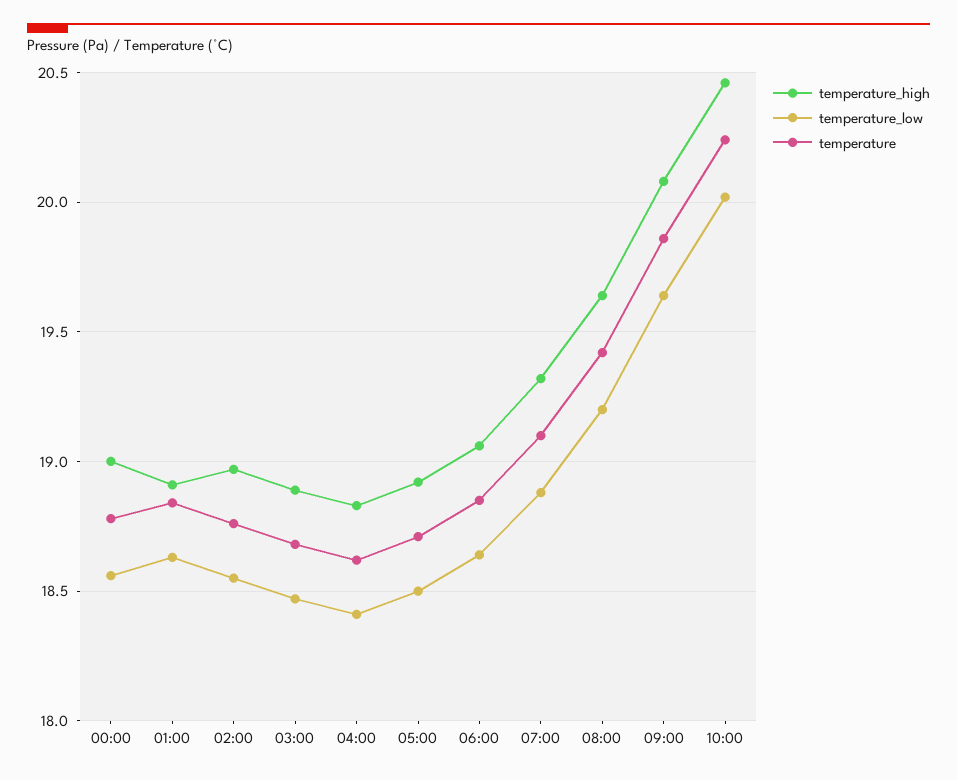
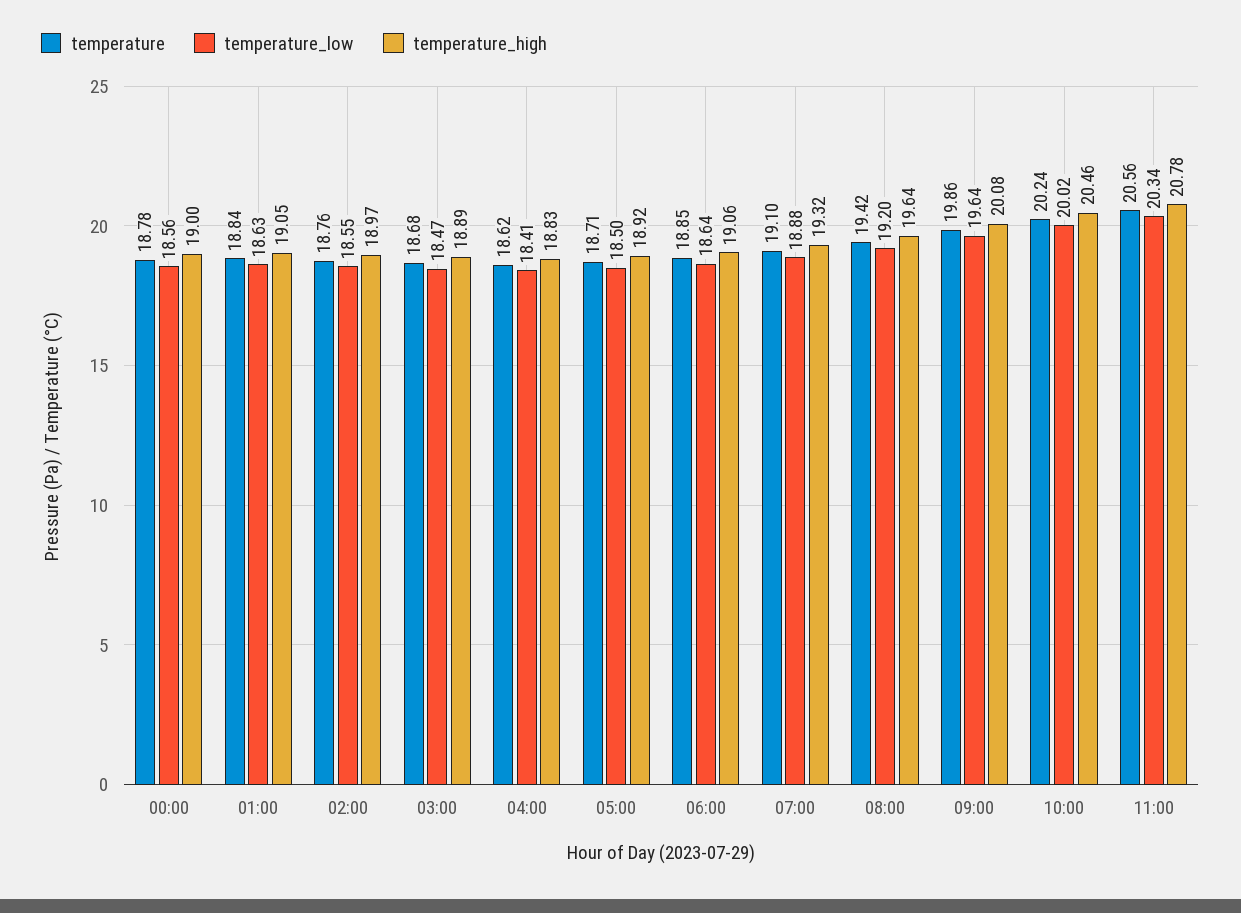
temperature_high, 01:00: 18.9 -> 19.05
temperature, 11:00: none -> 20.56
temperature_low, 11:00: none -> 20.34
temperature_high, 11:00: none -> 20.78

